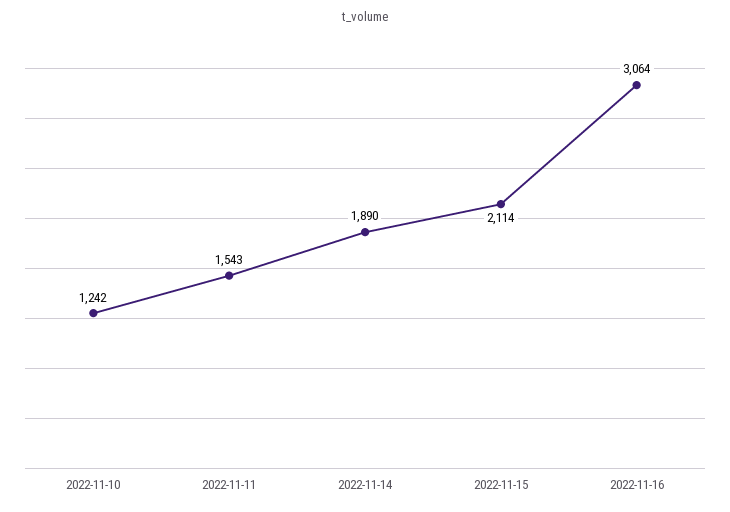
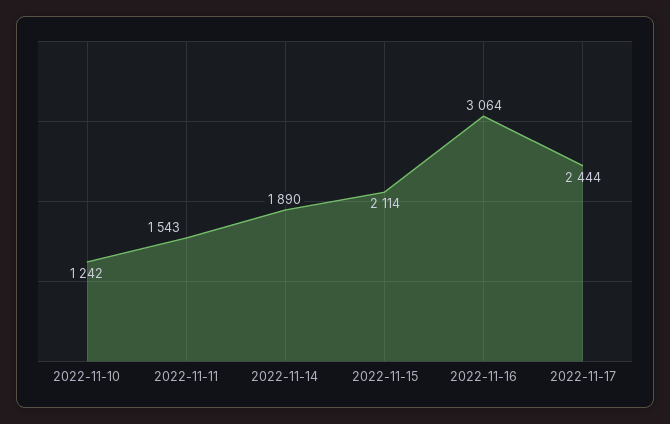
2022-11-17: none -> 2444

